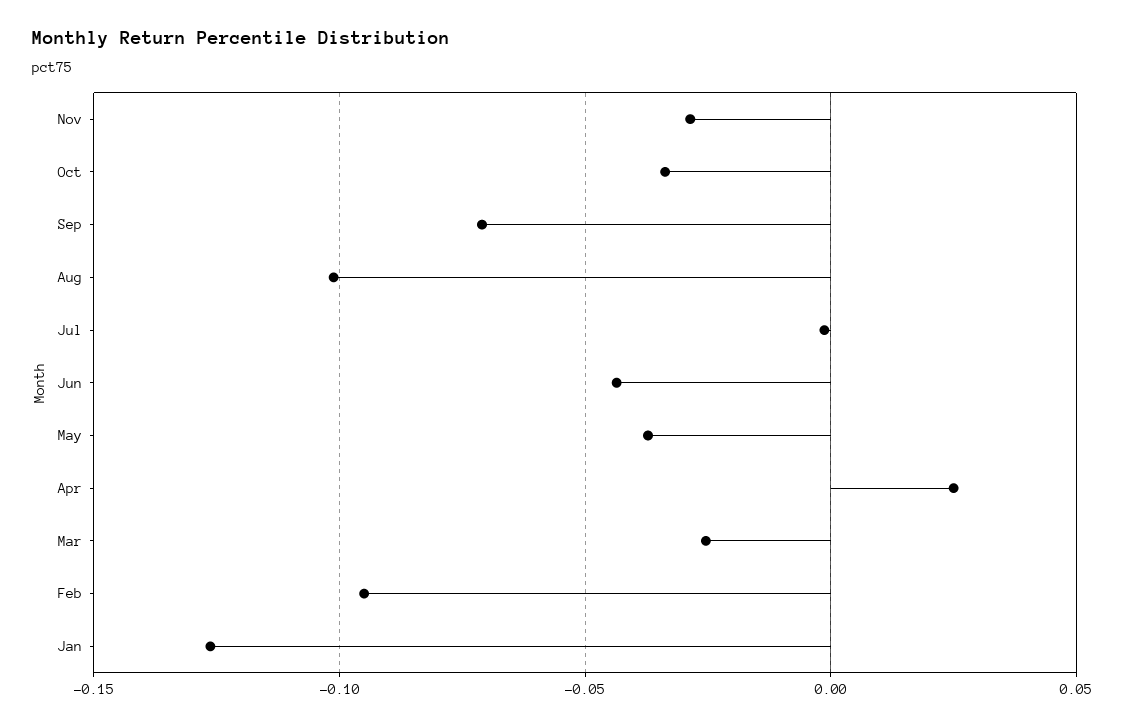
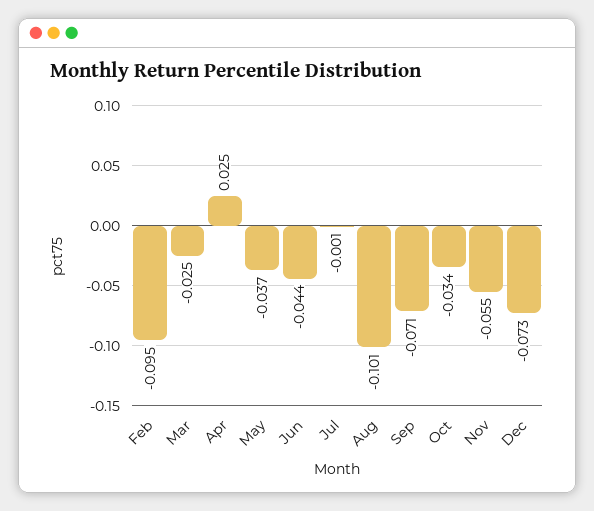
Nov: -0.03 -> -0.055
Jan: -0.125 -> none
Dec: none -> -0.073

